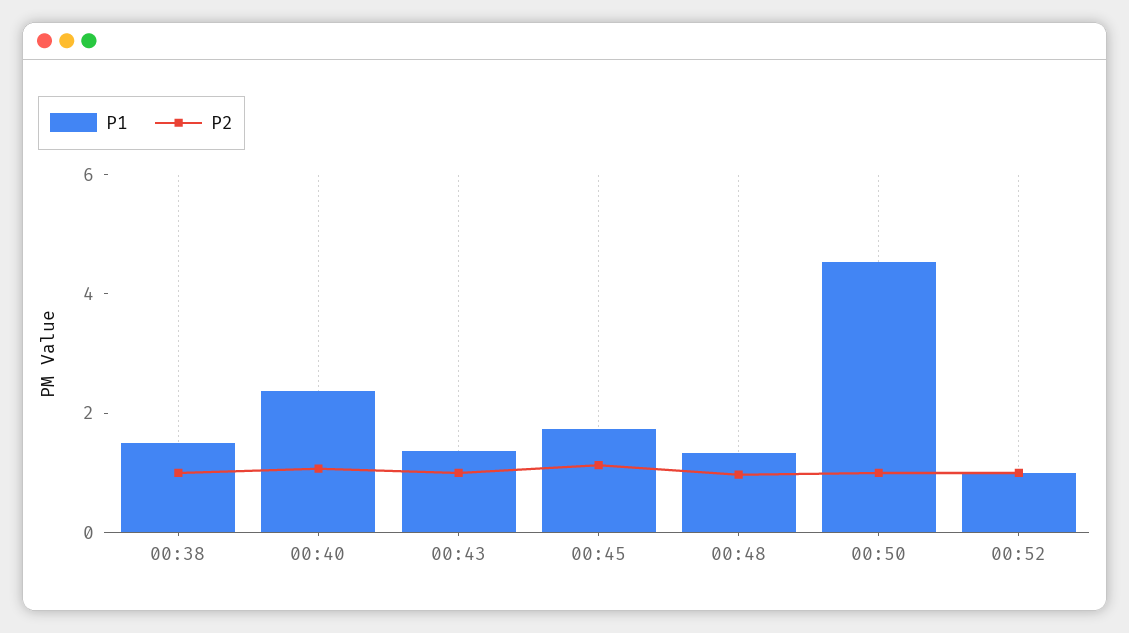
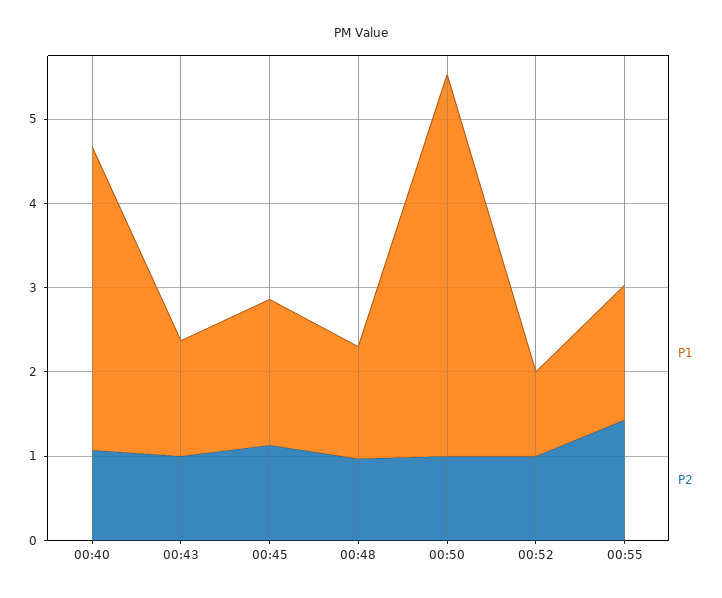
P1, 00:38: 1.5 -> none
P2, 00:38: 1 -> none
P1, 00:40: 2.5 -> 3.6
P1, 00:55: none -> 1.6
P2, 00:55: none -> 1.4

